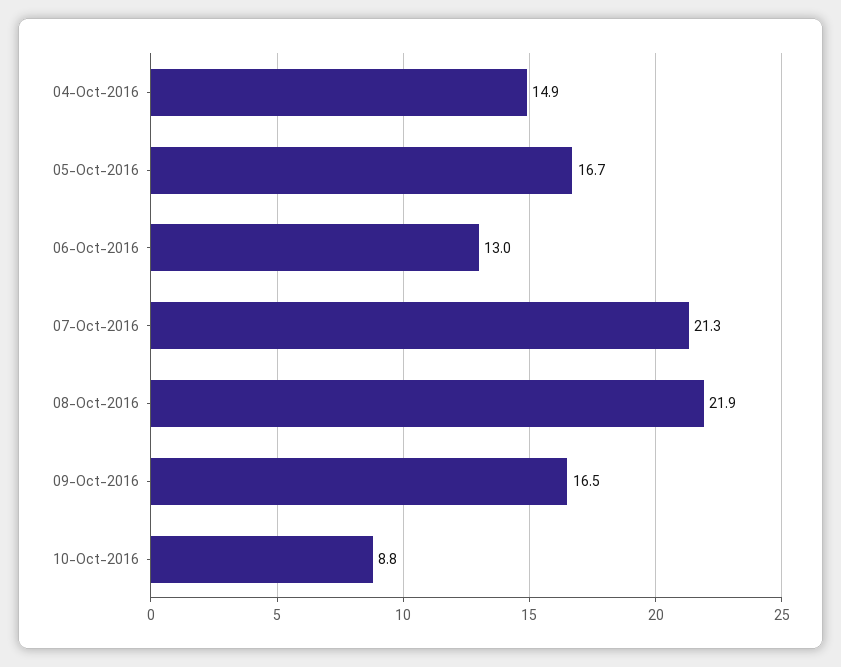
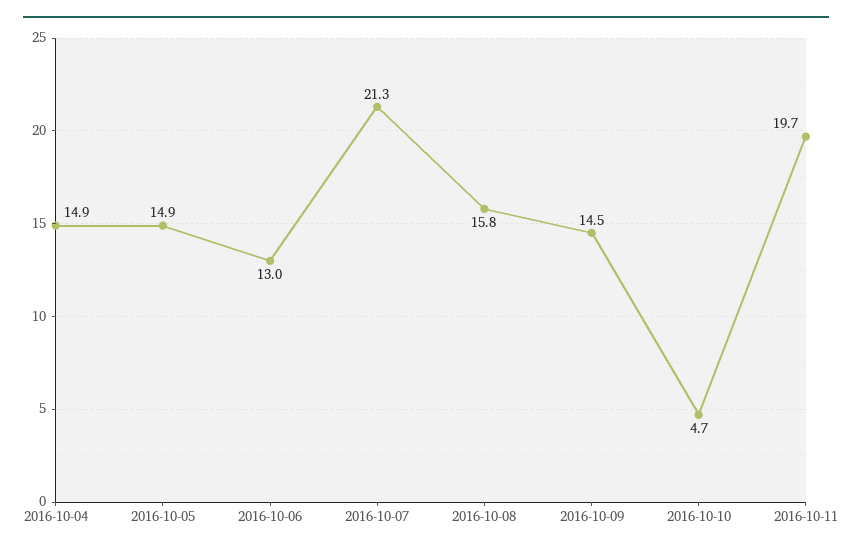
05-Oct-2016: 16.7 -> 14.9
08-Oct-2016: 21.9 -> 15.8
09-Oct-2016: 16.5 -> 14.5
10-Oct-2016: 8.8 -> 4.7
2016-10-11: none -> 19.7

